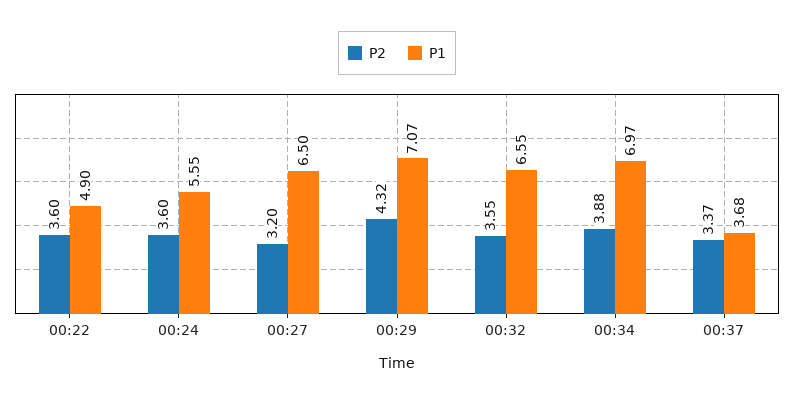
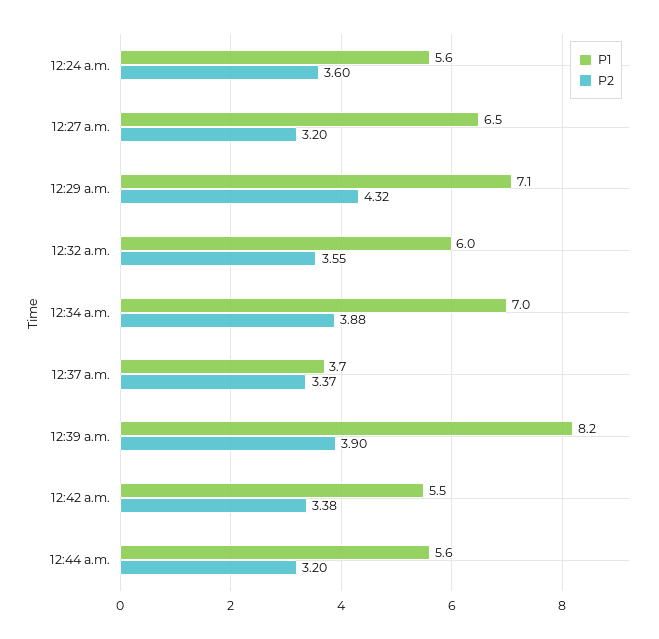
P2, 00:22: 3.6 -> none
P1, 00:22: 4.9 -> none
P1, 00:32: 6.55 -> 6
P1, 12:39 a.m.: none -> 8.2
P2, 12:39 a.m.: none -> 3.9
P1, 12:42 a.m.: none -> 5.5
P2, 12:42 a.m.: none -> 3.38
P1, 12:44 a.m.: none -> 5.6
P2, 12:44 a.m.: none -> 3.2

